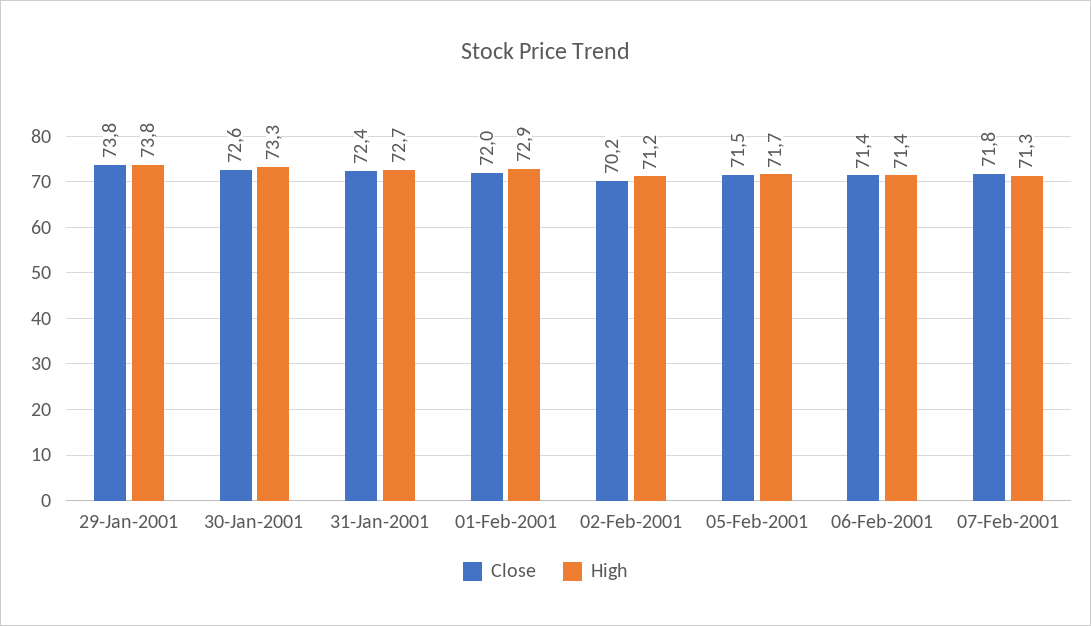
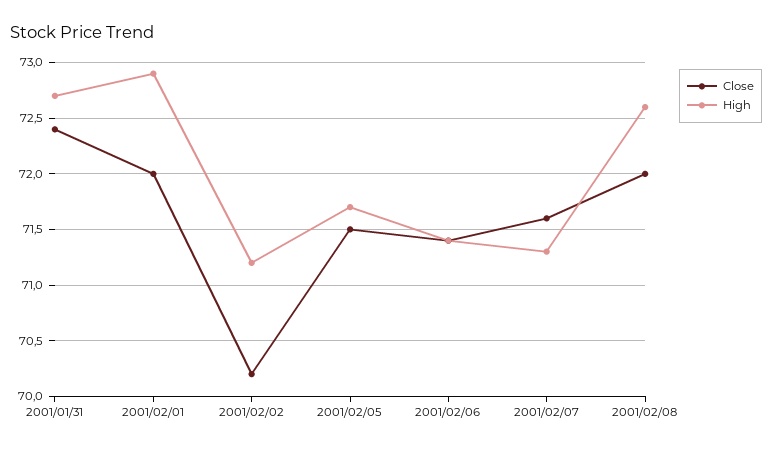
Close, 29-Jan-2001: 73.8 -> none
High, 29-Jan-2001: 73.8 -> none
Close, 30-Jan-2001: 72.6 -> none
High, 30-Jan-2001: 73.3 -> none
Close, 07-Feb-2001: 71.8 -> 71.6
Close, 2001/02/08: none -> 72
High, 2001/02/08: none -> 72.6

